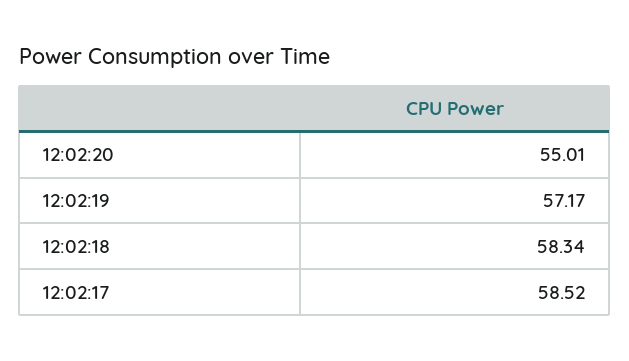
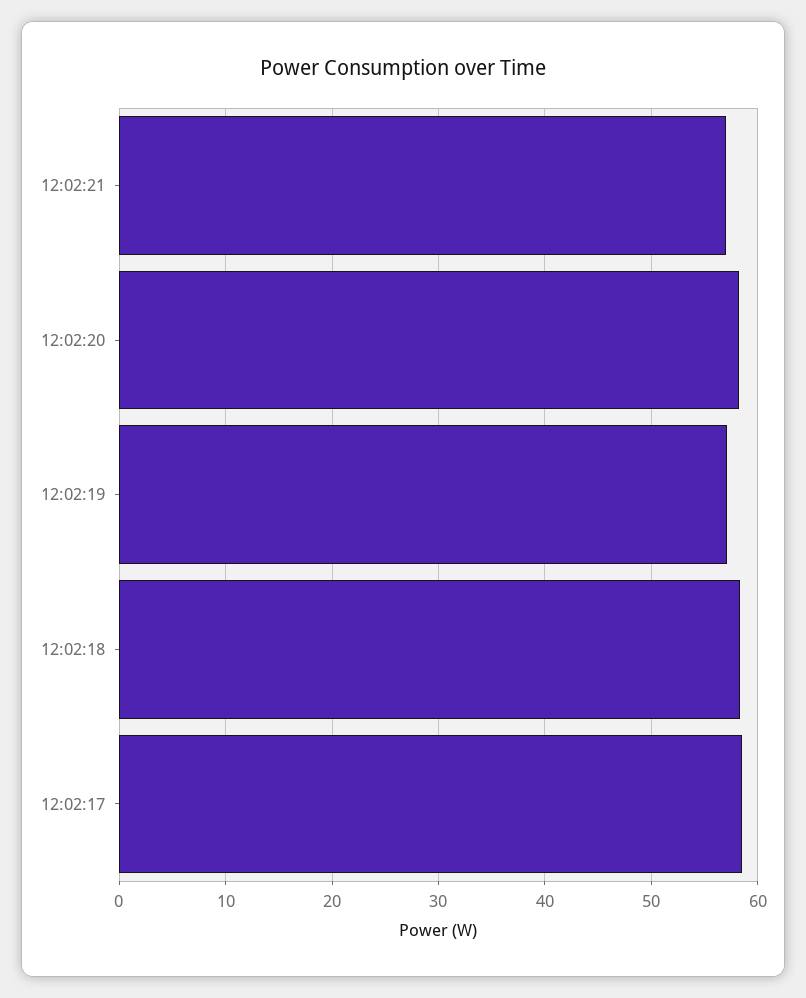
12:02:20: 55.01 -> 58
12:02:21: none -> 57

